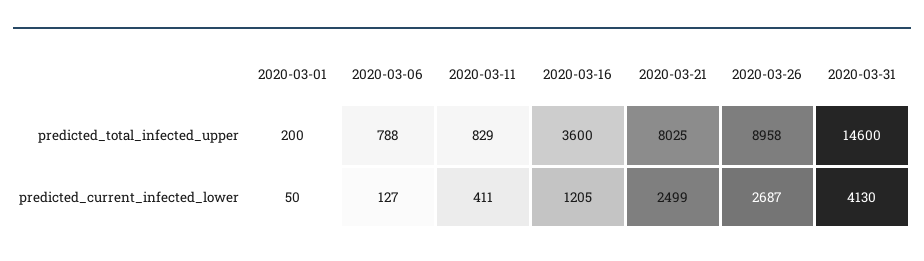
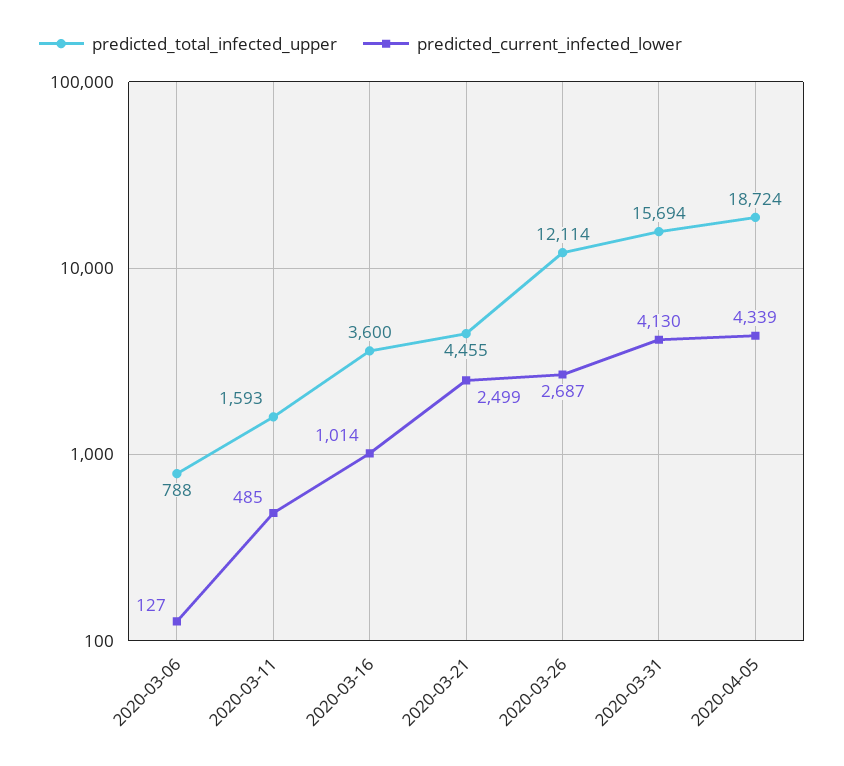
predicted_total_infected_upper, 2020-03-01: 200 -> none
predicted_total_infected_upper, 2020-03-11: 829 -> 1593
predicted_total_infected_upper, 2020-03-21: 8025 -> 4455
predicted_total_infected_upper, 2020-03-26: 8958 -> 12114
predicted_total_infected_upper, 2020-03-31: 14600 -> 15694
predicted_current_infected_lower, 2020-03-01: 50 -> none
predicted_current_infected_lower, 2020-03-11: 411 -> 485
predicted_current_infected_lower, 2020-03-16: 1205 -> 1014
predicted_total_infected_upper, 2020-04-05: none -> 18724
predicted_current_infected_lower, 2020-04-05: none -> 4339

